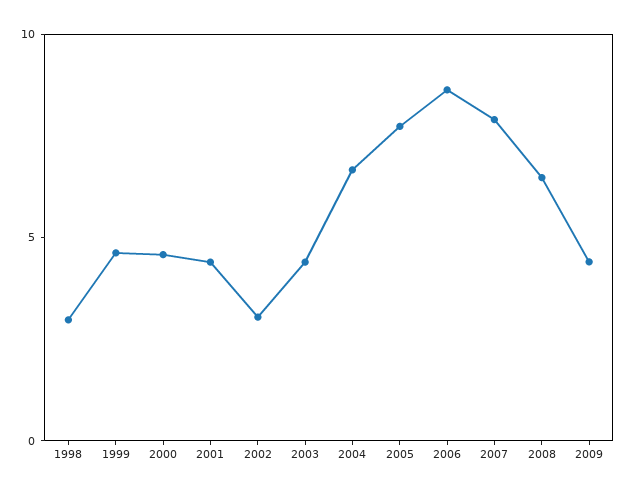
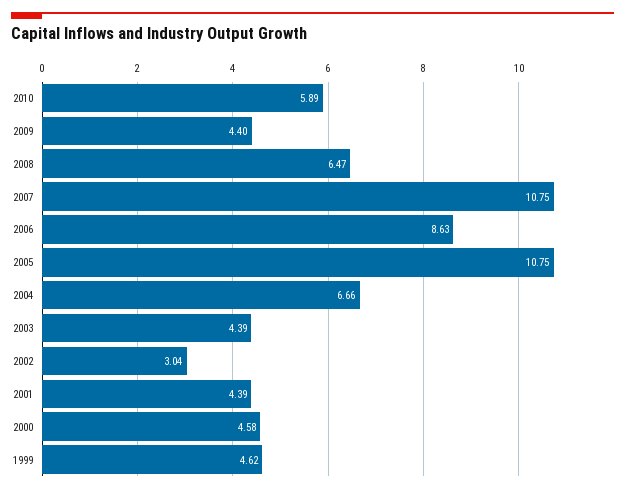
1998: 3 -> none
2005: 8 -> 10.75
2007: 8 -> 10.75
2010: none -> 5.89

